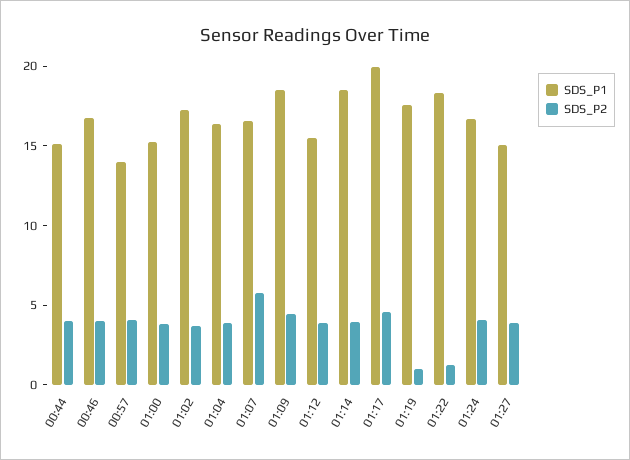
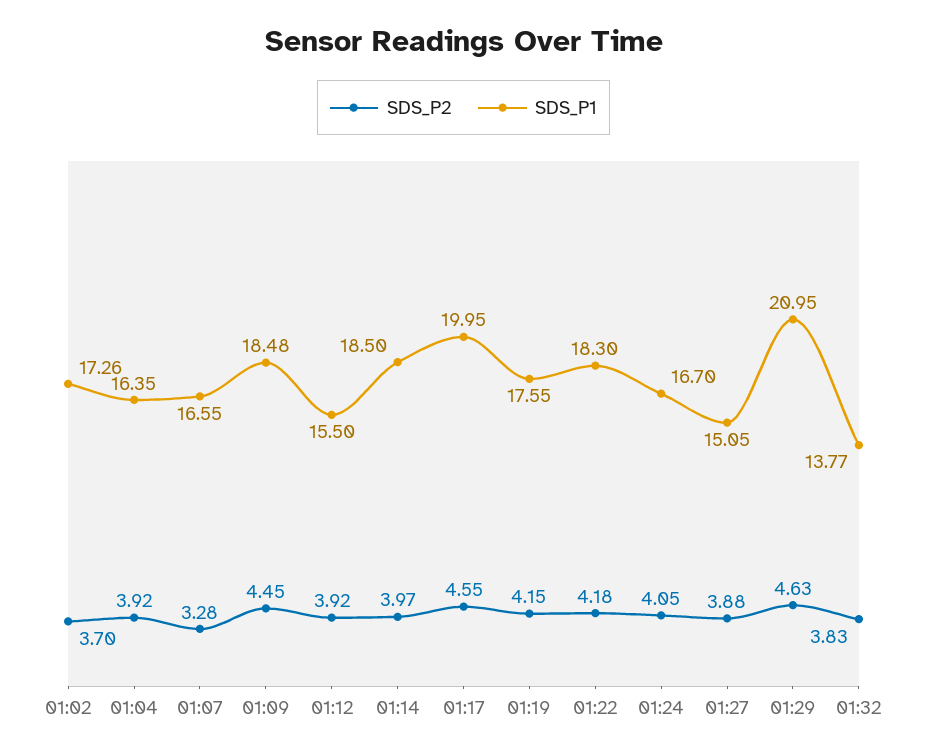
SDS_P1, 00:44: 15 -> none
SDS_P2, 00:44: 4 -> none
SDS_P1, 00:46: 17 -> none
SDS_P2, 00:46: 4 -> none
SDS_P1, 00:57: 14 -> none
SDS_P2, 00:57: 4 -> none
SDS_P1, 01:00: 15 -> none
SDS_P2, 01:00: 4 -> none
SDS_P2, 01:07: 6 -> 3.28
SDS_P2, 01:19: 1 -> 4.15
SDS_P2, 01:22: 1 -> 4.18
SDS_P2, 01:29: none -> 4.63
SDS_P1, 01:29: none -> 20.95
SDS_P2, 01:32: none -> 3.83
SDS_P1, 01:32: none -> 13.77

